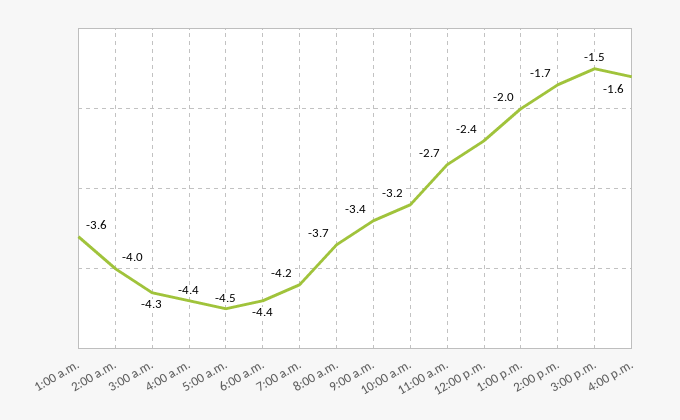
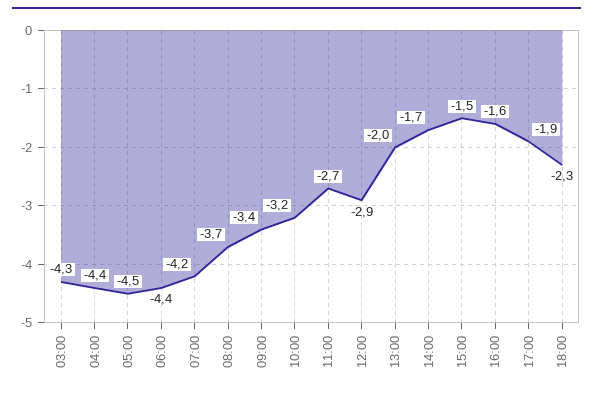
1:00 a.m.: -3.6 -> none
2:00 a.m.: -4 -> none
12:00 p.m.: -2.4 -> -2.9
17:00: none -> -1.9
18:00: none -> -2.3

